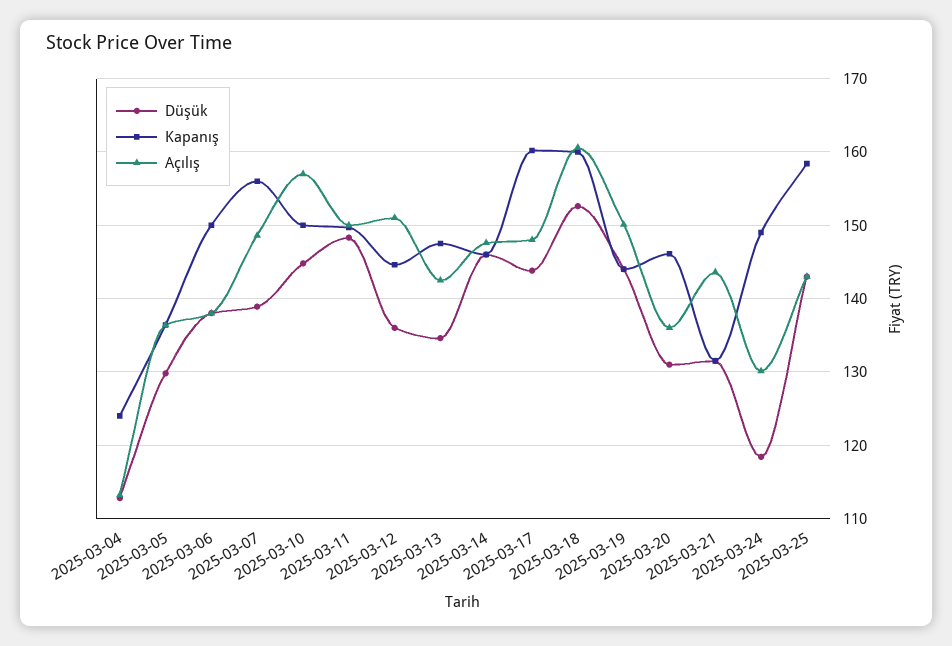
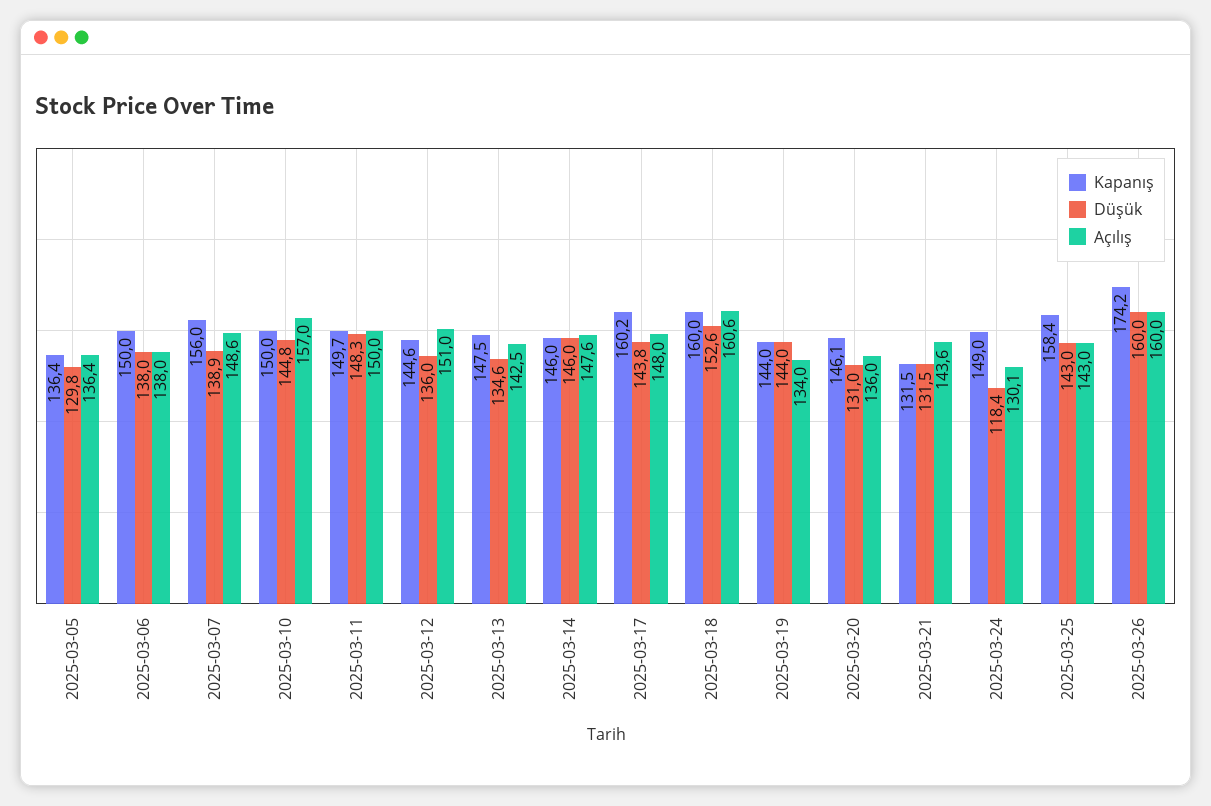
Düşük, 2025-03-04: 113 -> none
Kapanış, 2025-03-04: 124 -> none
Açılış, 2025-03-04: 113 -> none
Açılış, 2025-03-19: 150 -> 134
Kapanış, 2025-03-26: none -> 174.2
Düşük, 2025-03-26: none -> 160
Açılış, 2025-03-26: none -> 160

